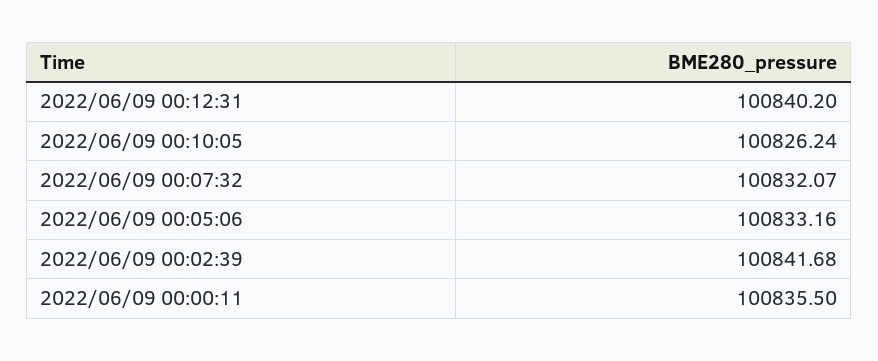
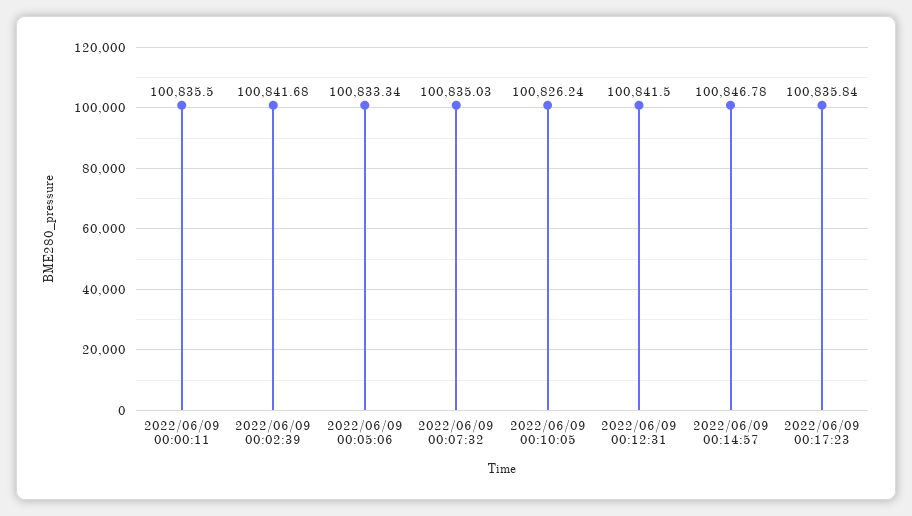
2022/06/09 00:12:31: 100840.2 -> 100841.5
2022/06/09 00:07:32: 100832.07 -> 100835.03
2022/06/09 00:05:06: 100833.16 -> 100833.34
2022/06/09 00:14:57: none -> 100846.78
2022/06/09 00:17:23: none -> 100835.84

